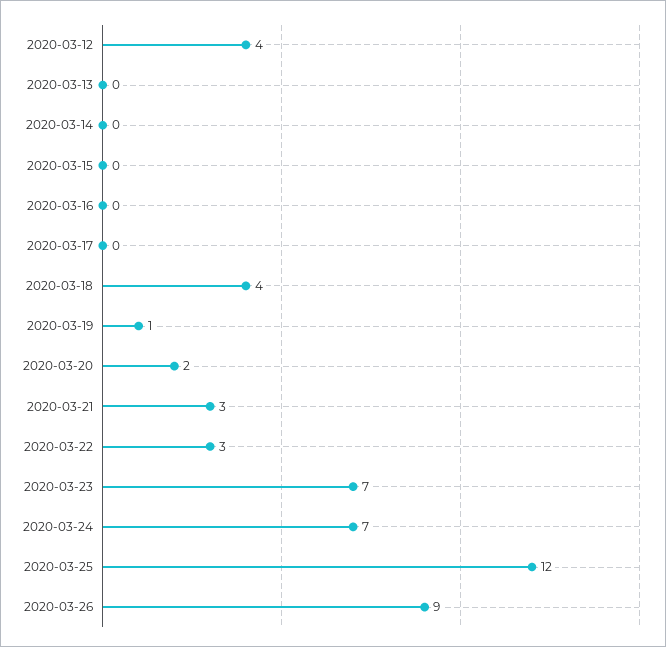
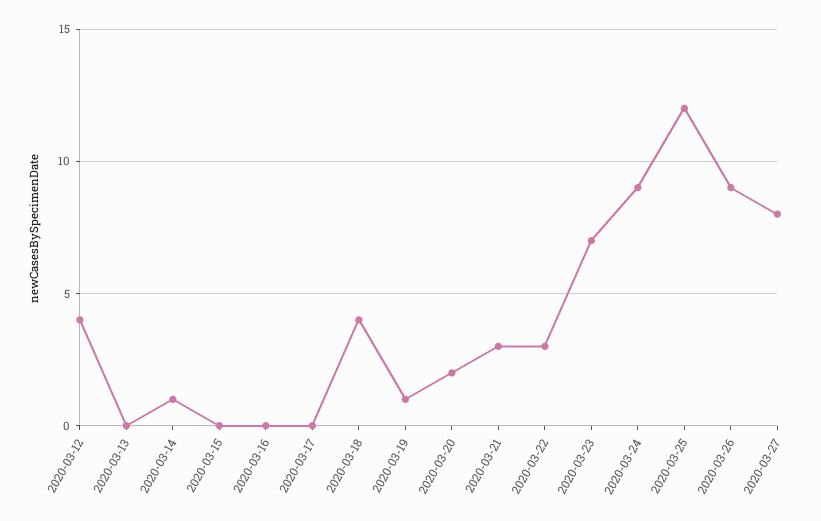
2020-03-14: 0 -> 1
2020-03-24: 7 -> 9
2020-03-27: none -> 8

